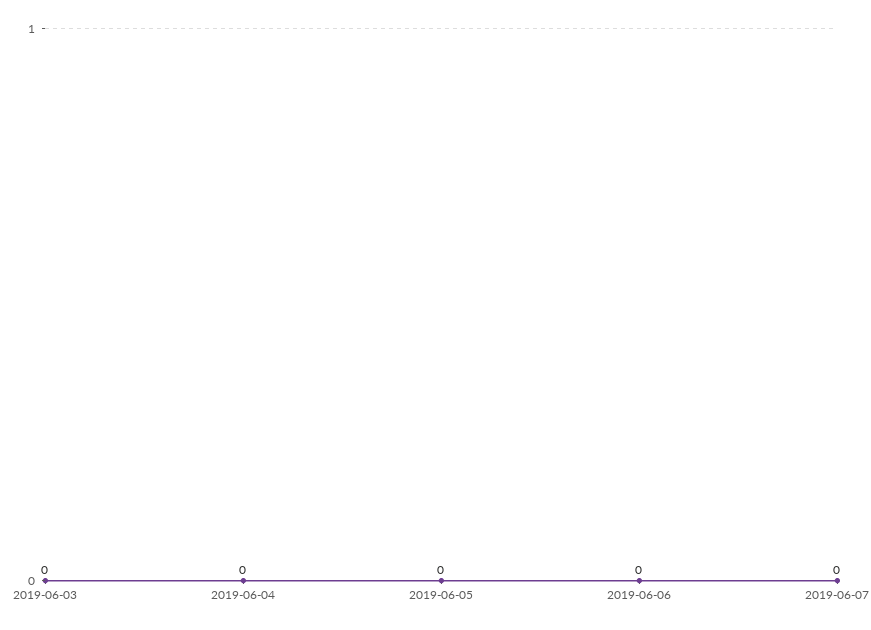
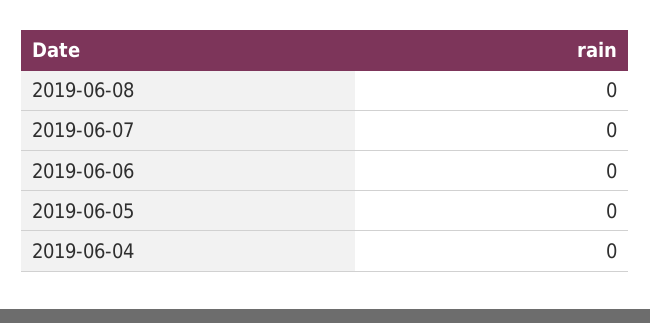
2019-06-03: 0 -> none
2019-06-08: none -> 0

